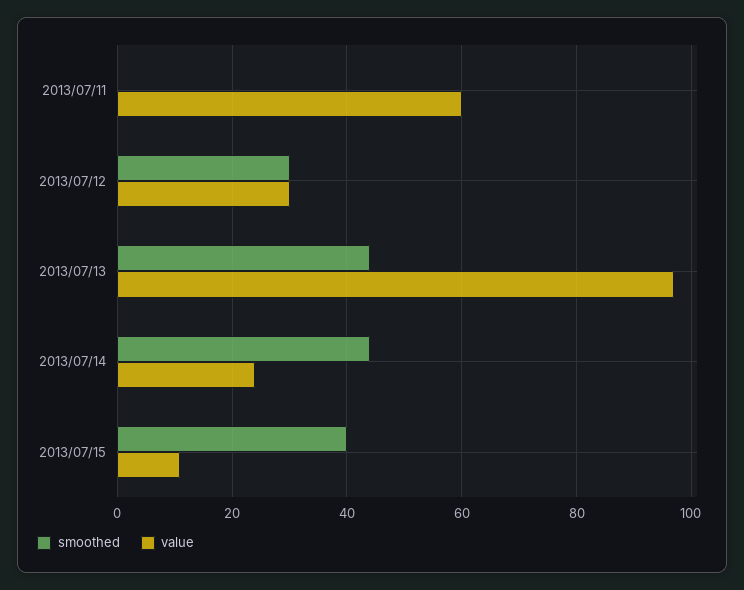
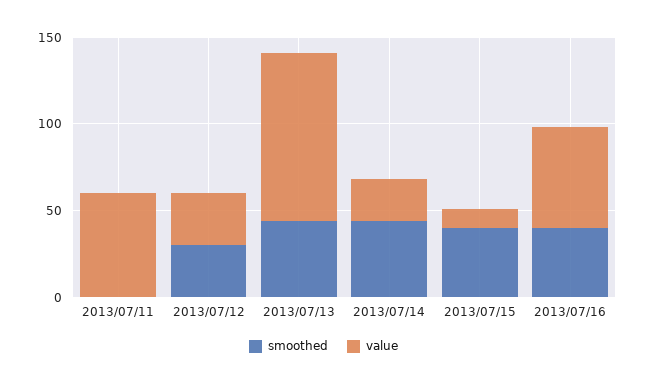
smoothed, 2013/07/16: none -> 40
value, 2013/07/16: none -> 60

